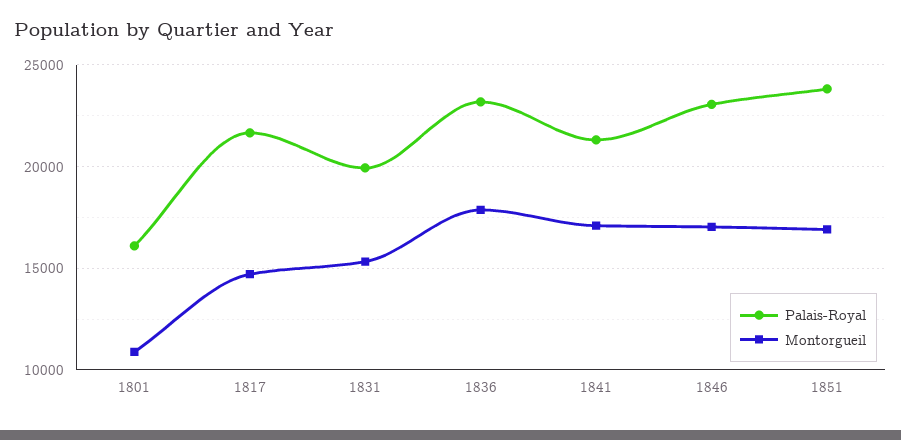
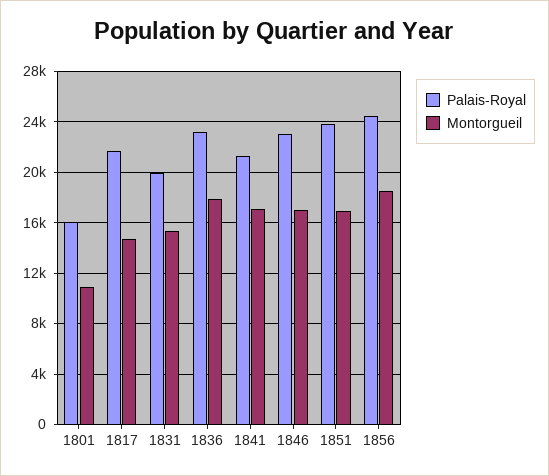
Palais-Royal, 1856: none -> 24500
Montorgueil, 1856: none -> 18500

